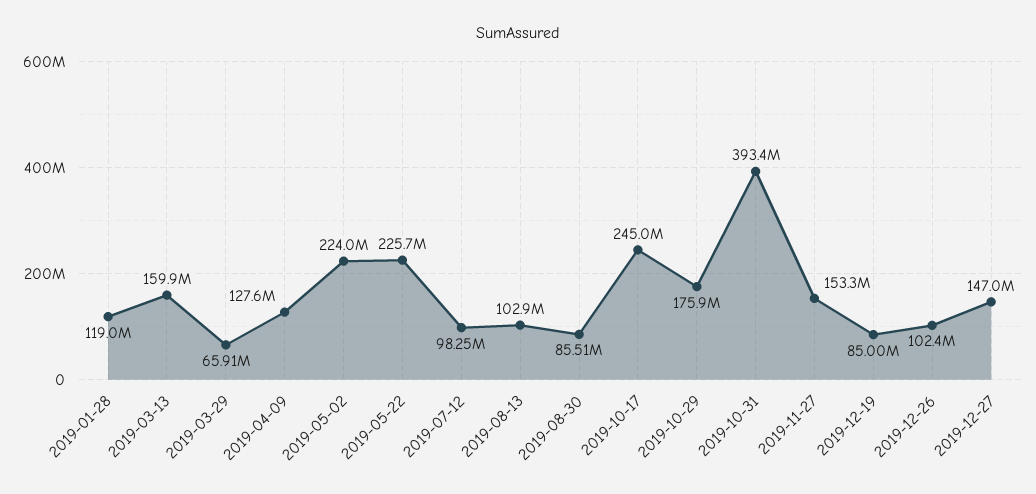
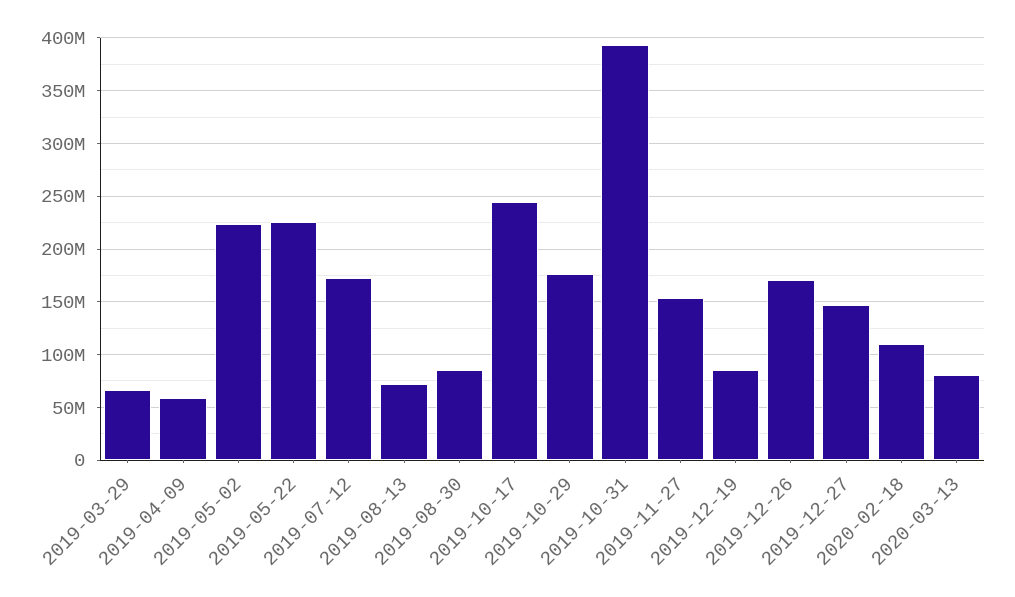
2019-01-28: 119000000 -> none
2019-03-13: 159900000 -> none
2019-04-09: 127600000 -> 60000000
2019-07-12: 98250000 -> 170000000
2019-08-13: 102900000 -> 70000000
2019-12-26: 102400000 -> 170000000
2020-02-18: none -> 110000000
2020-03-13: none -> 80000000

